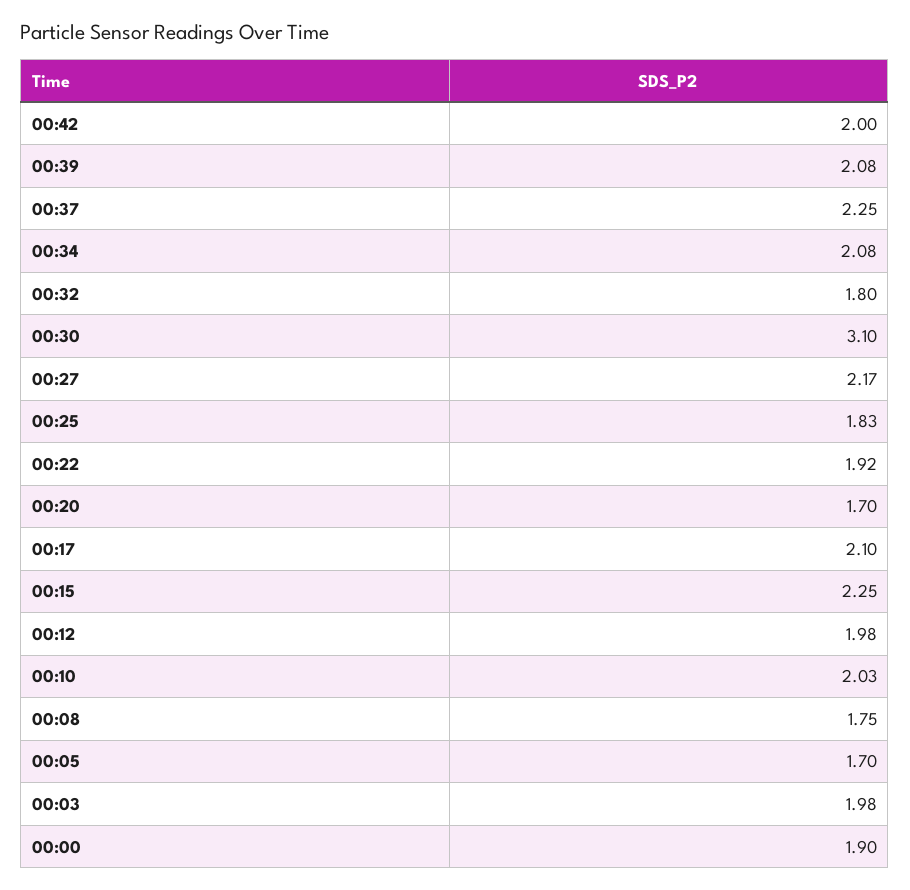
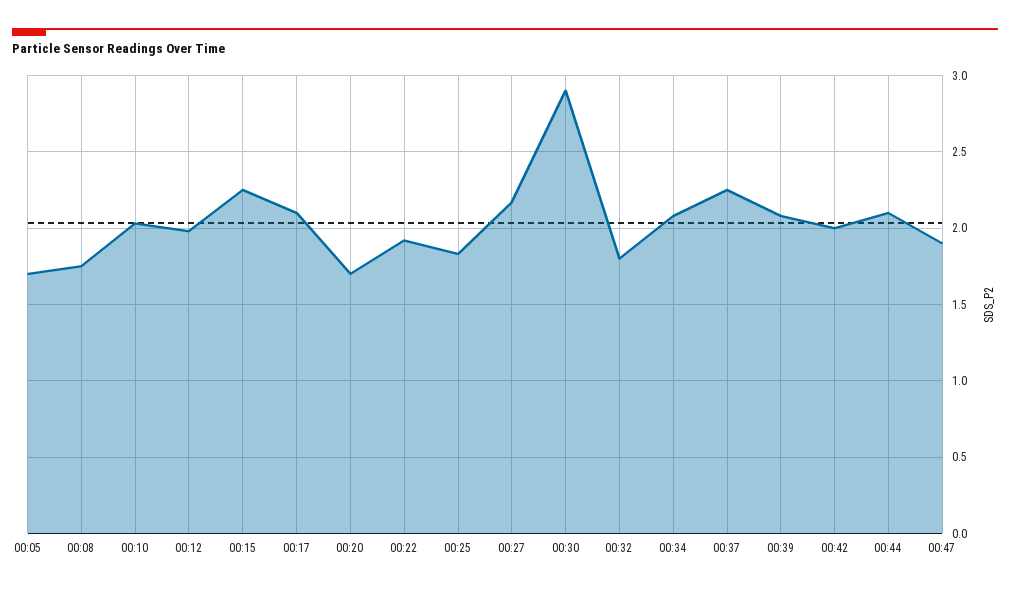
00:30: 3.1 -> 2.9
00:03: 1.98 -> none
00:00: 1.9 -> none
00:44: none -> 2.1
00:47: none -> 1.9

